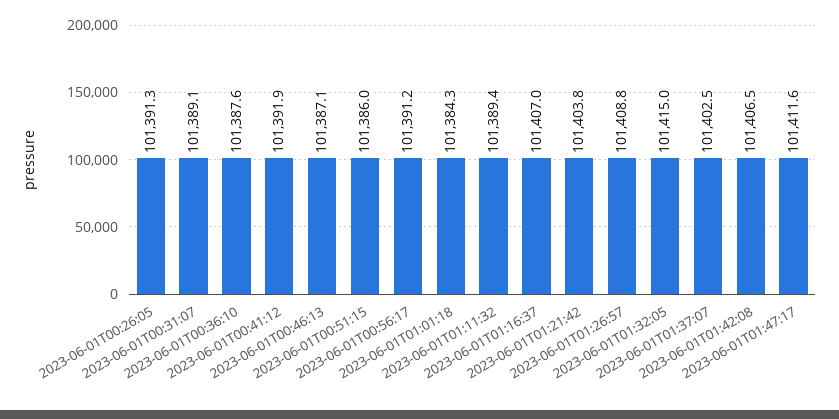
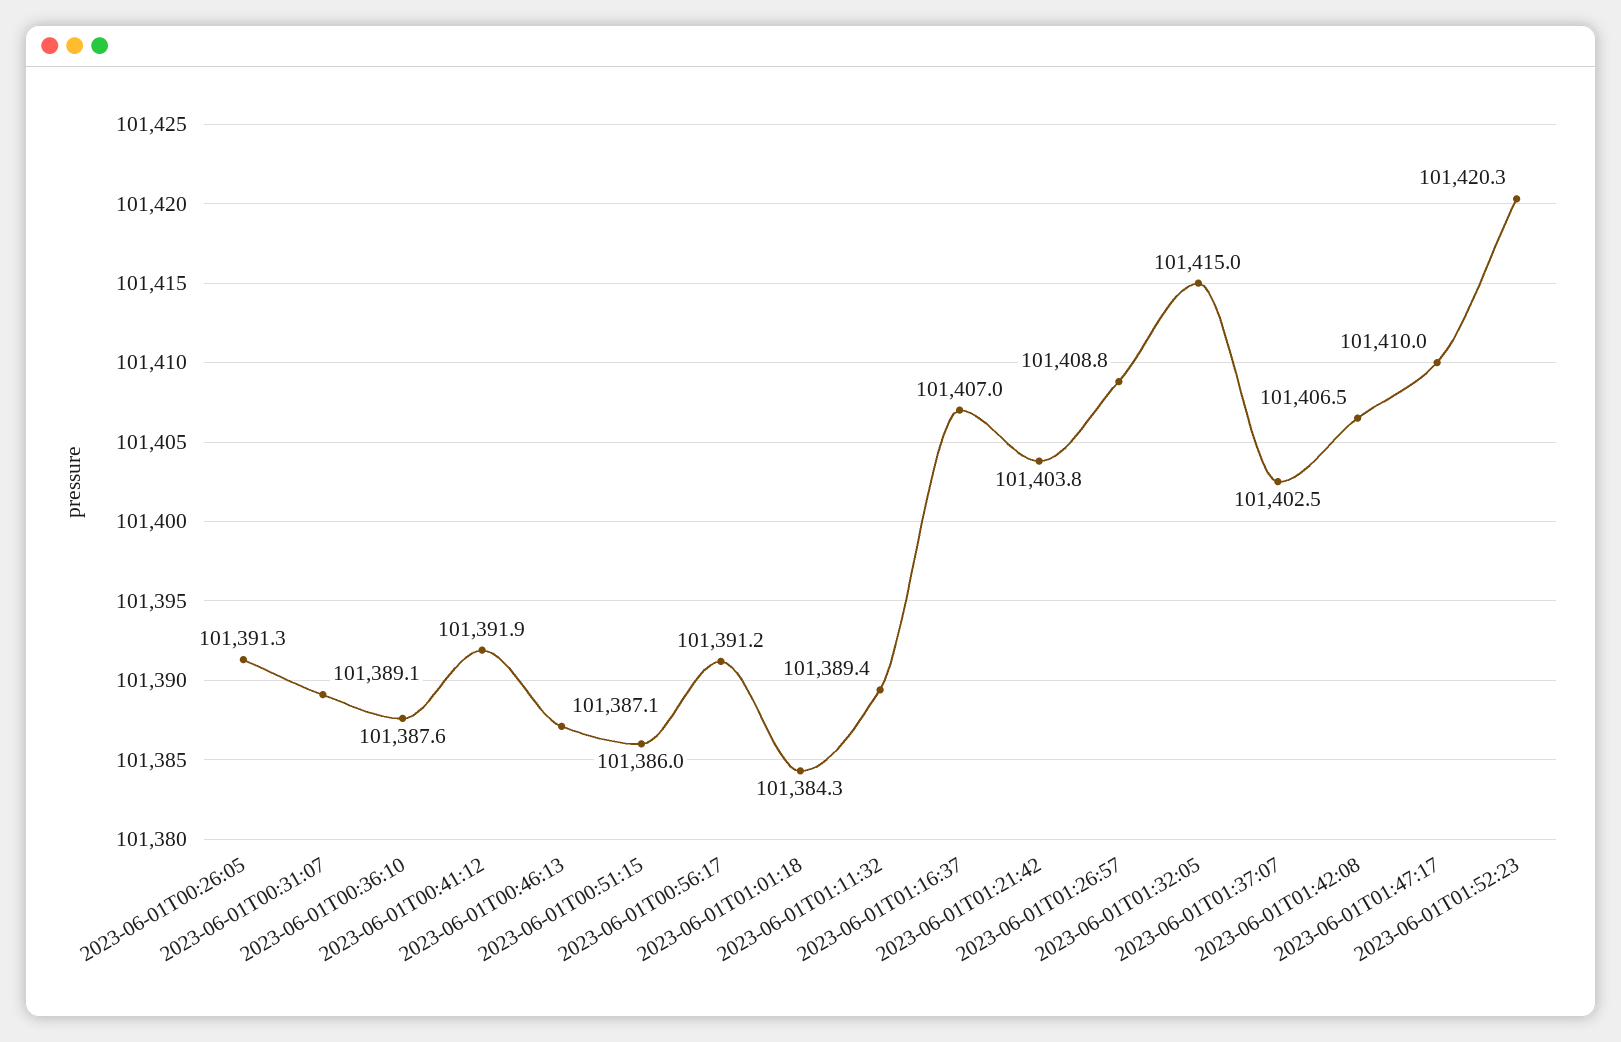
2023-06-01T01:47:17: 101411.6 -> 101410
2023-06-01T01:52:23: none -> 101420.3

